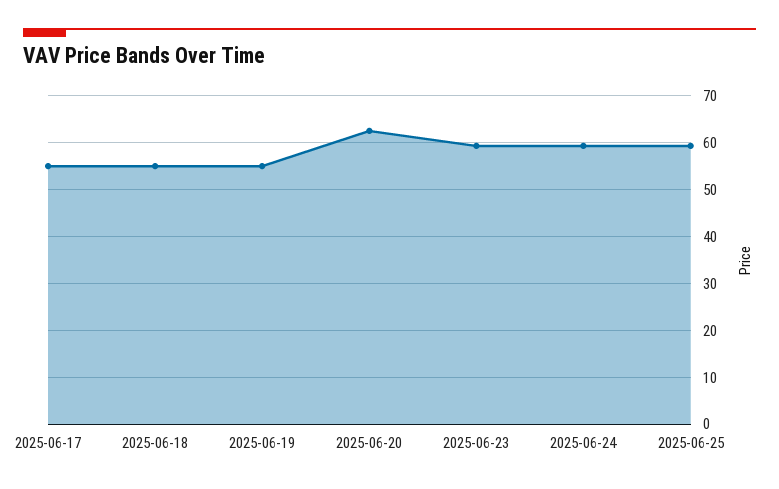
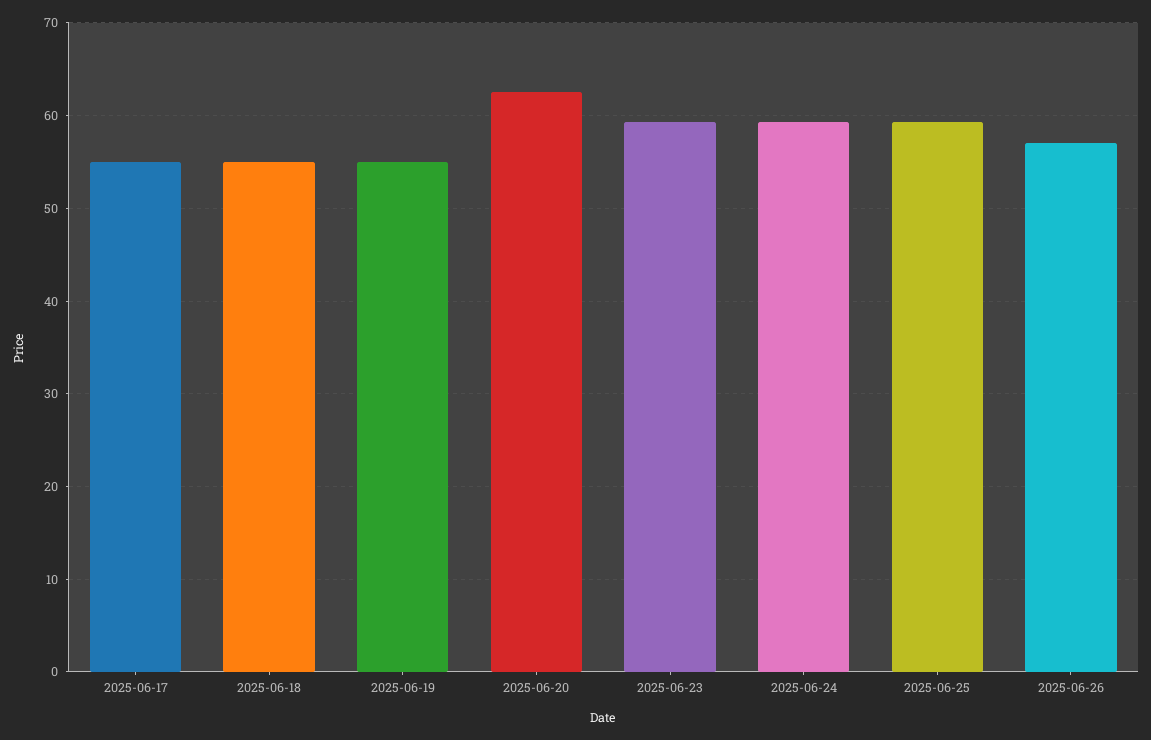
2025-06-26: none -> 57

